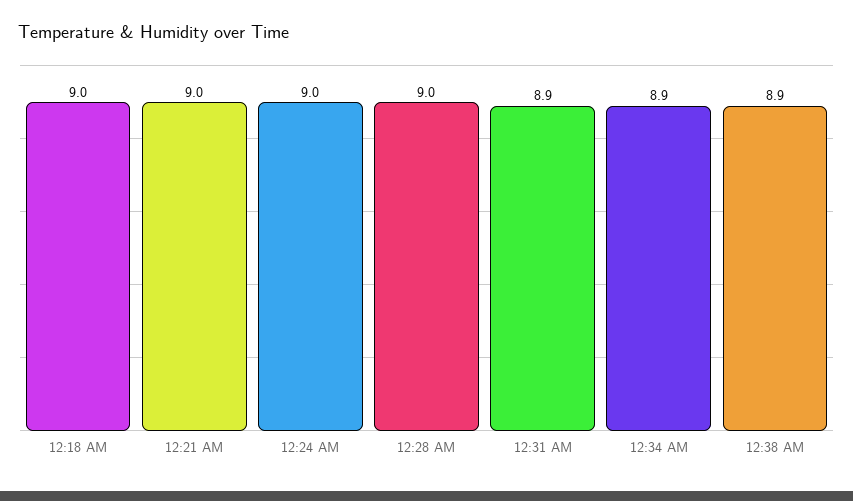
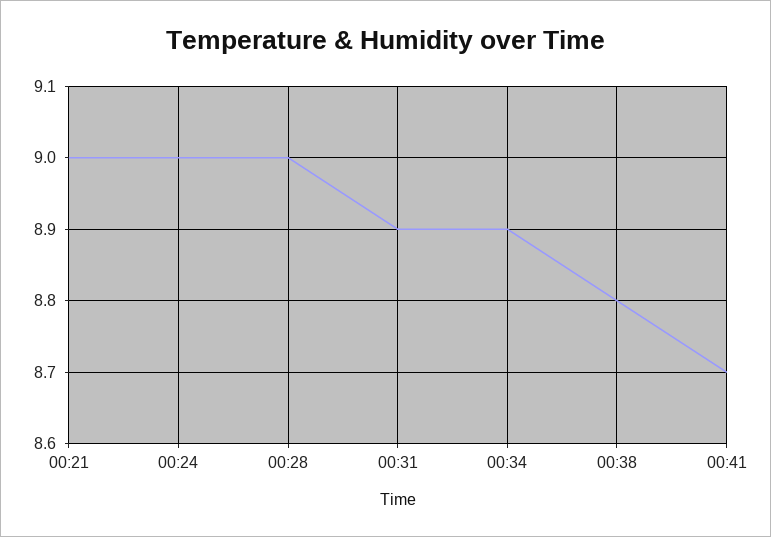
12:18 AM: 9 -> none
12:38 AM: 8.9 -> 8.8
00:41: none -> 8.7

